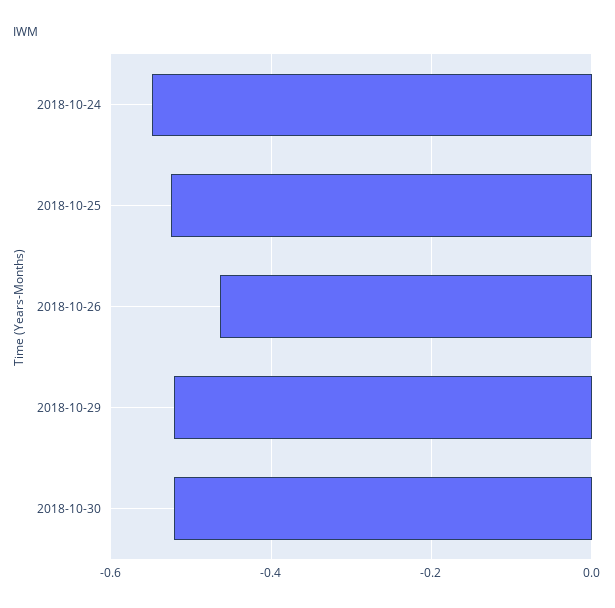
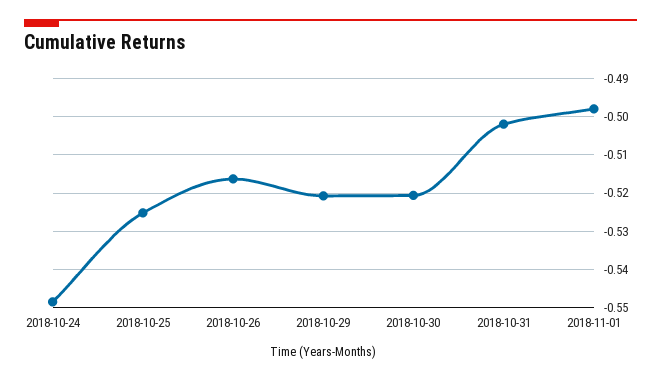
2018-10-26: -0.46 -> -0.516
2018-10-31: none -> -0.502
2018-11-01: none -> -0.498

